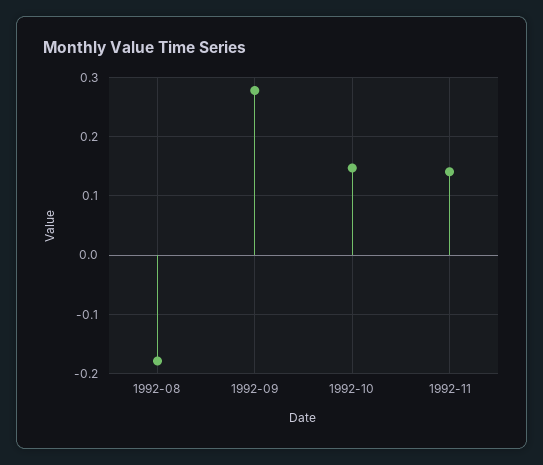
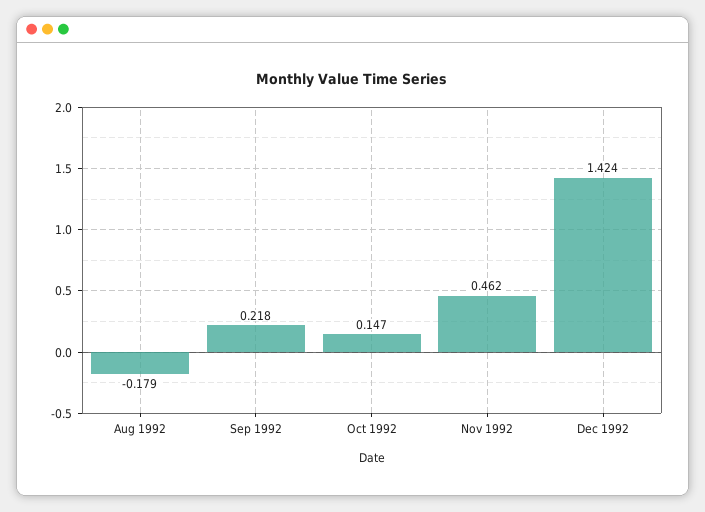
1992-09: 0.28 -> 0.218
1992-11: 0.14 -> 0.462
Dec 1992: none -> 1.424

